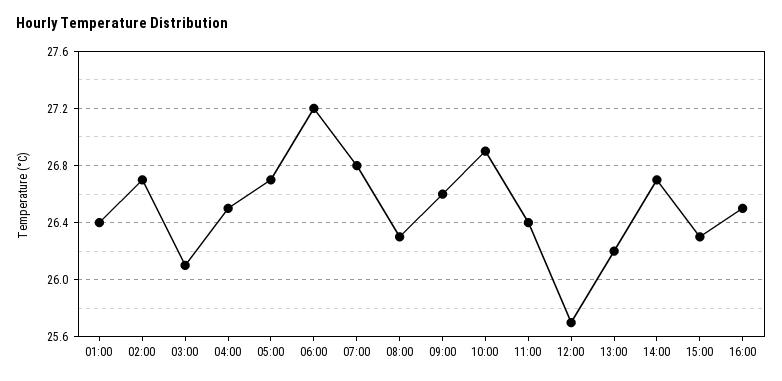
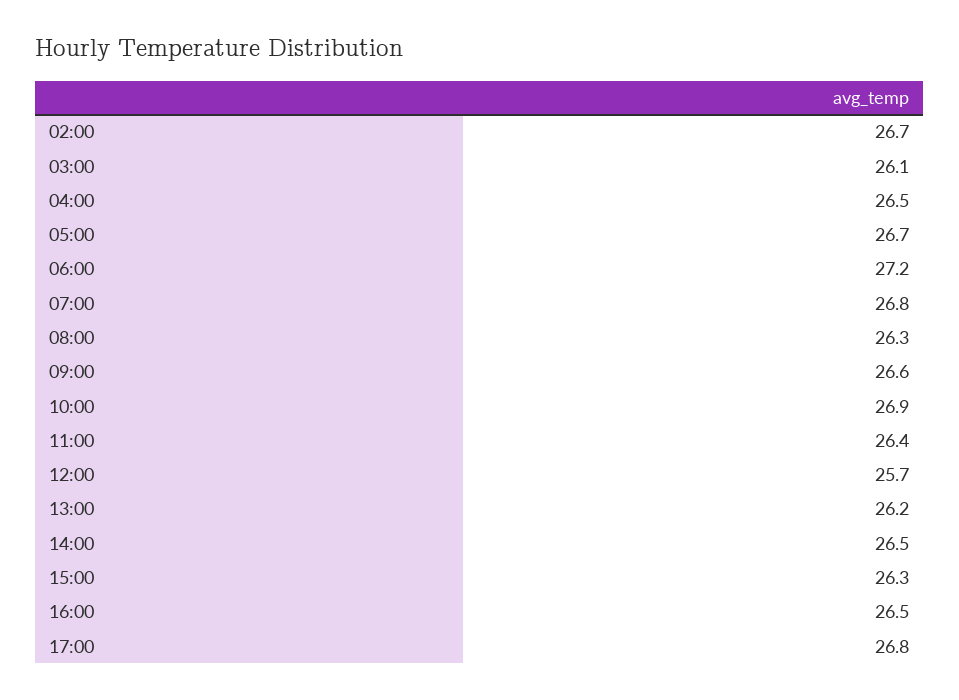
01:00: 26.4 -> none
14:00: 26.7 -> 26.5
17:00: none -> 26.8

